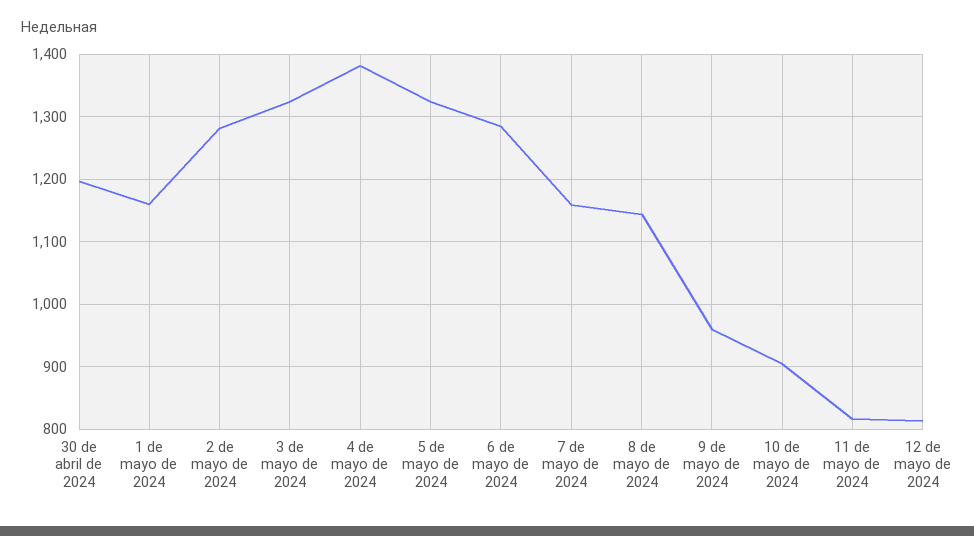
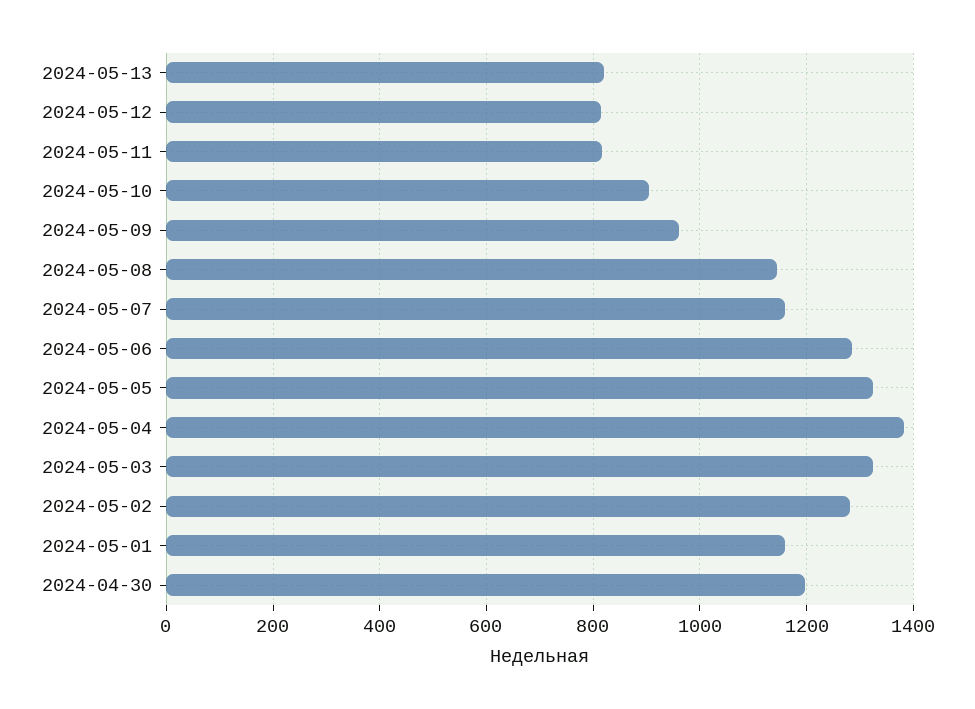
2024-05-13: none -> 820

